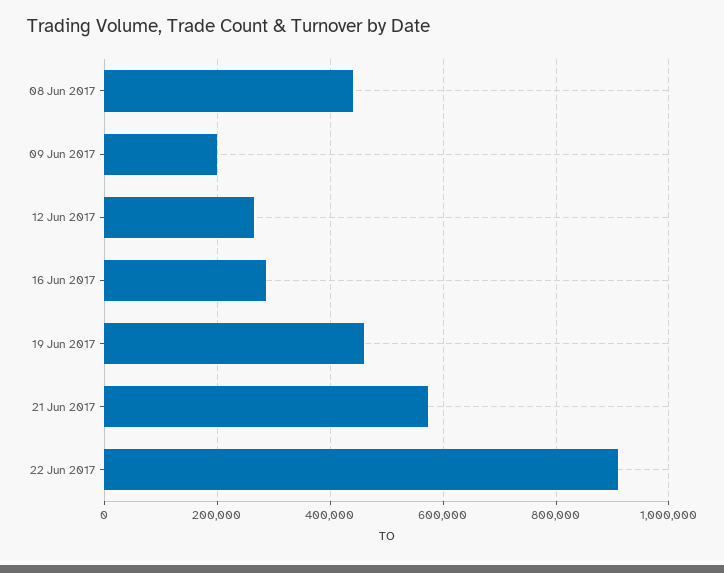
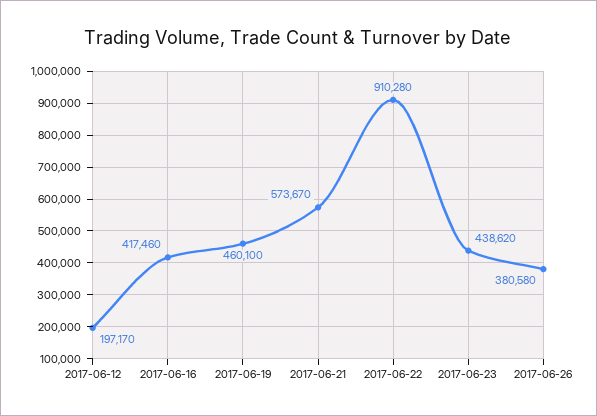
08 Jun 2017: 440000 -> none
09 Jun 2017: 200000 -> none
12 Jun 2017: 260000 -> 197170
16 Jun 2017: 280000 -> 417460
2017-06-23: none -> 438620
2017-06-26: none -> 380580

